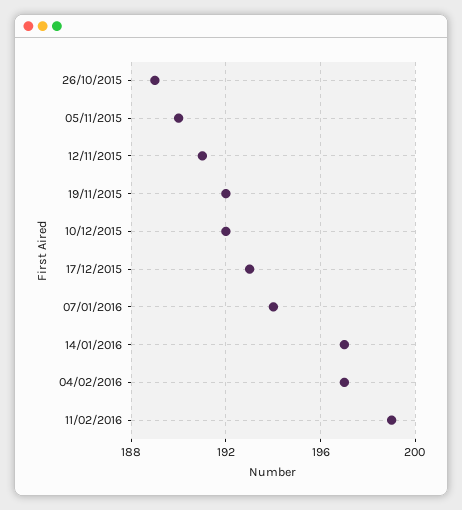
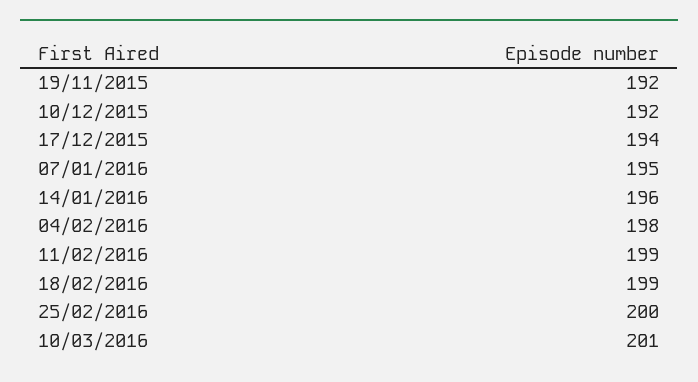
26/10/2015: 189 -> none
05/11/2015: 190 -> none
12/11/2015: 191 -> none
17/12/2015: 193 -> 194
07/01/2016: 194 -> 195
14/01/2016: 197 -> 196
04/02/2016: 197 -> 198
18/02/2016: none -> 199
25/02/2016: none -> 200
10/03/2016: none -> 201

